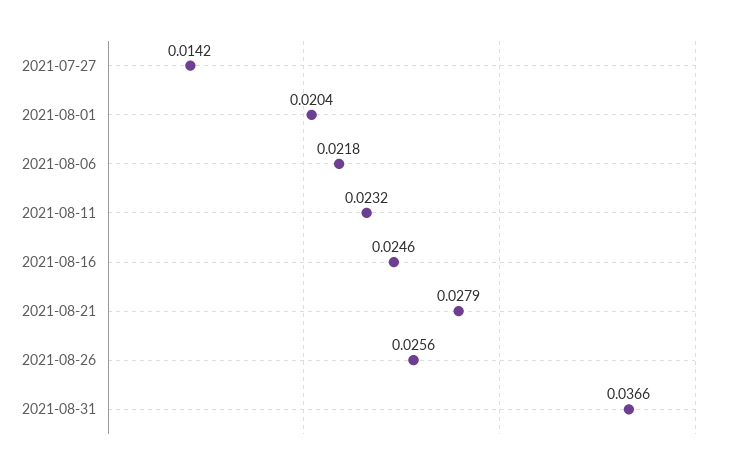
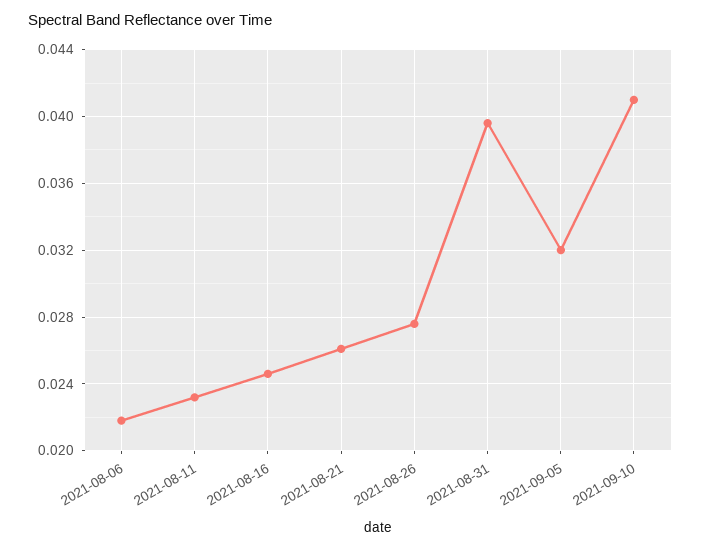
2021-07-27: 0.0142 -> none
2021-08-01: 0.0204 -> none
2021-08-21: 0.0279 -> 0.026
2021-08-26: 0.0256 -> 0.0275
2021-08-31: 0.0366 -> 0.0395
2021-09-05: none -> 0.032
2021-09-10: none -> 0.041

